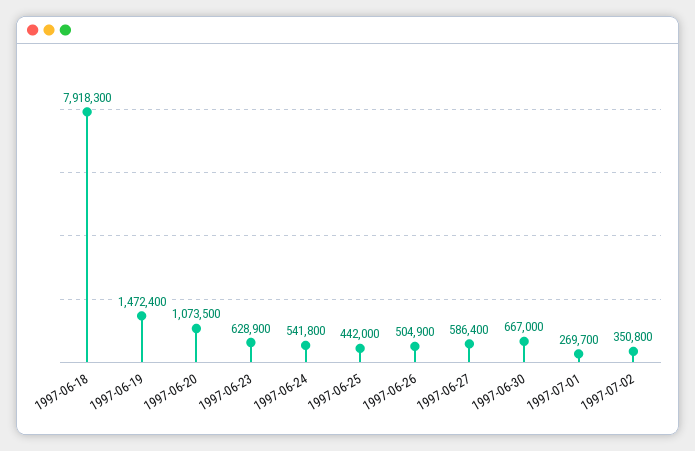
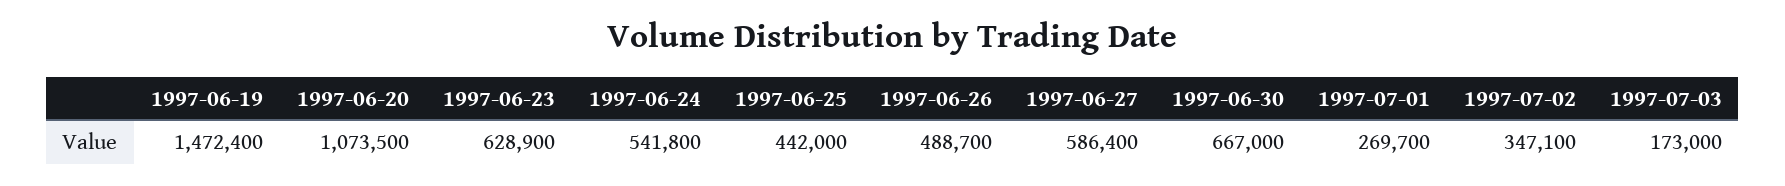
1997-06-18: 7918300 -> none
1997-06-26: 504900 -> 488700
1997-07-02: 350800 -> 347100
1997-07-03: none -> 173000

